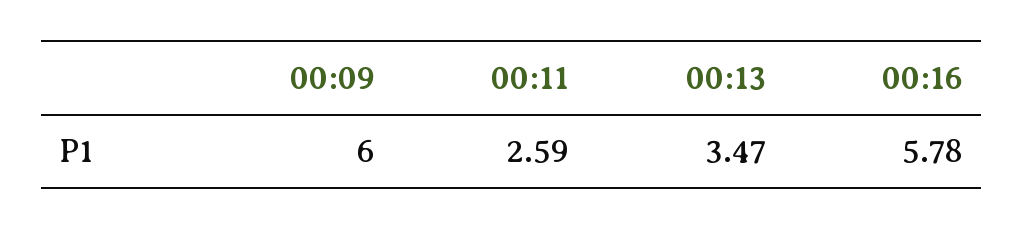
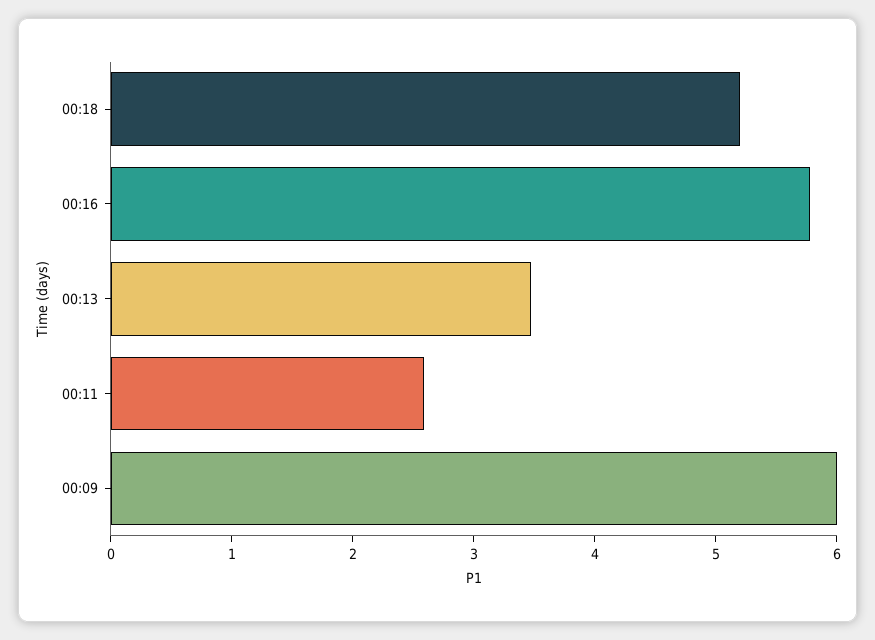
00:18: none -> 5.2

